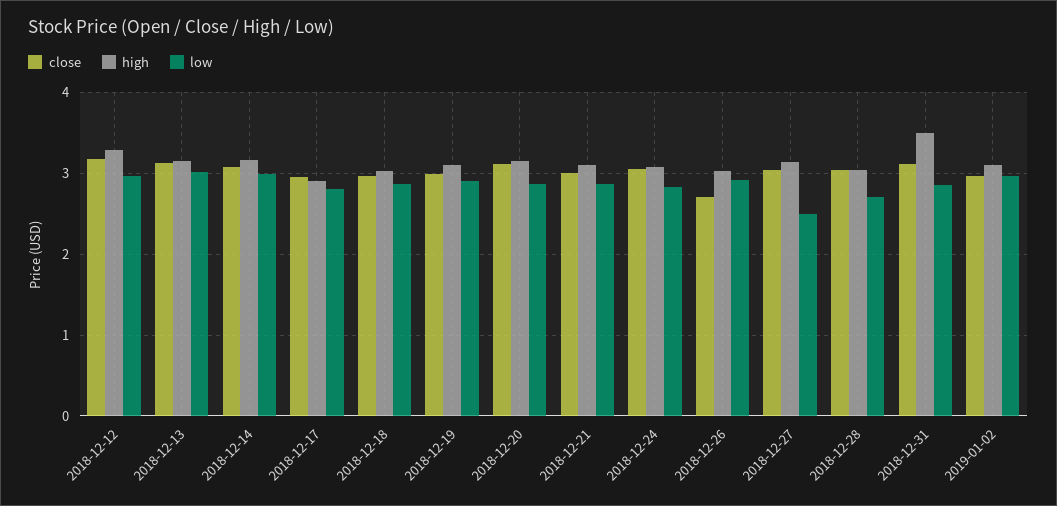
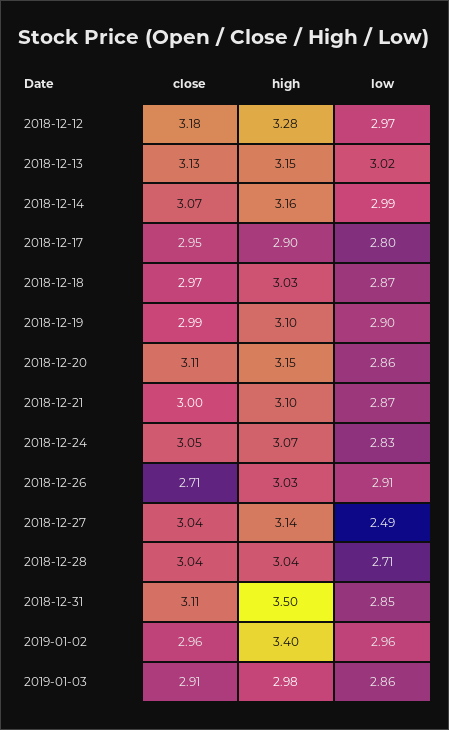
high, 2019-01-02: 3.1 -> 3.4
close, 2019-01-03: none -> 2.91
high, 2019-01-03: none -> 2.98
low, 2019-01-03: none -> 2.86

